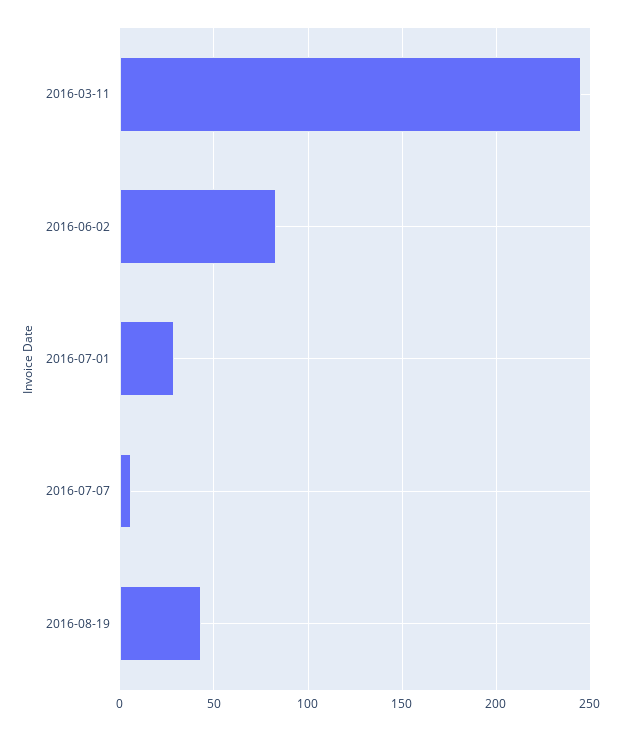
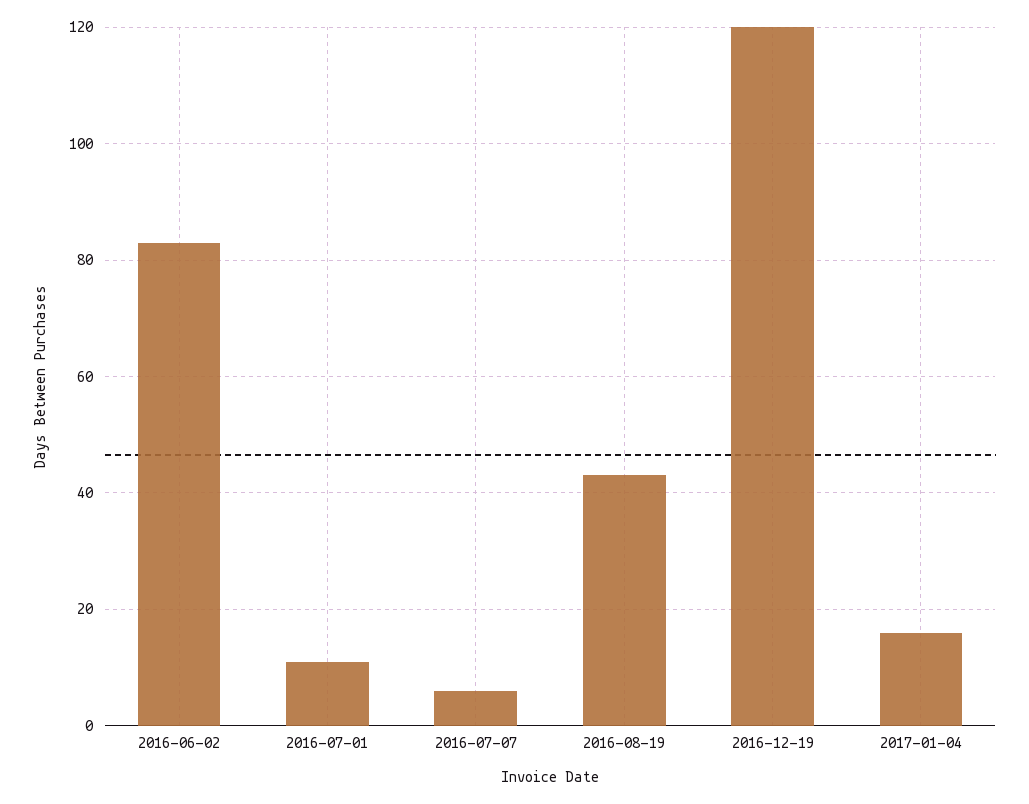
2016-03-11: 245 -> none
2016-07-01: 30 -> 10
2016-12-19: none -> 120
2017-01-04: none -> 15

